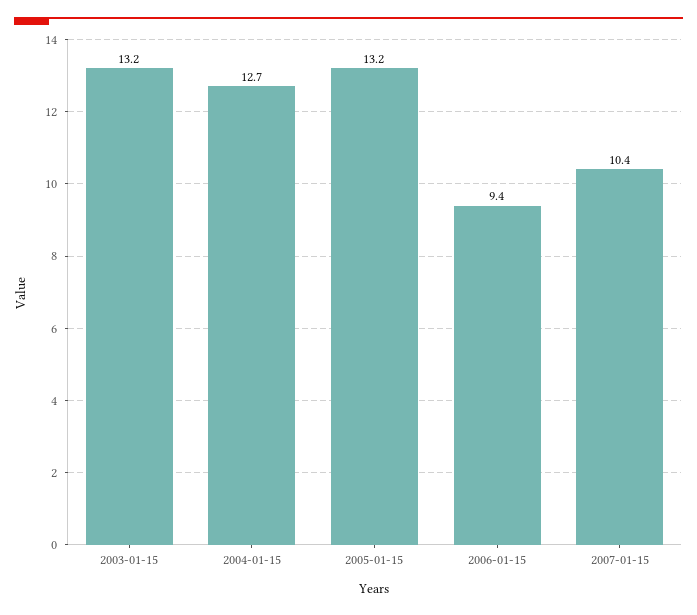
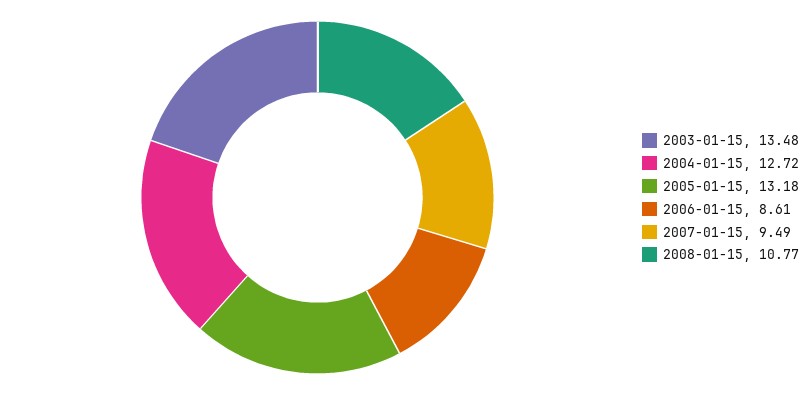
2003-01-15: 13.2 -> 13.48
2006-01-15: 9.4 -> 8.61
2007-01-15: 10.4 -> 9.49
2008-01-15: none -> 10.77

